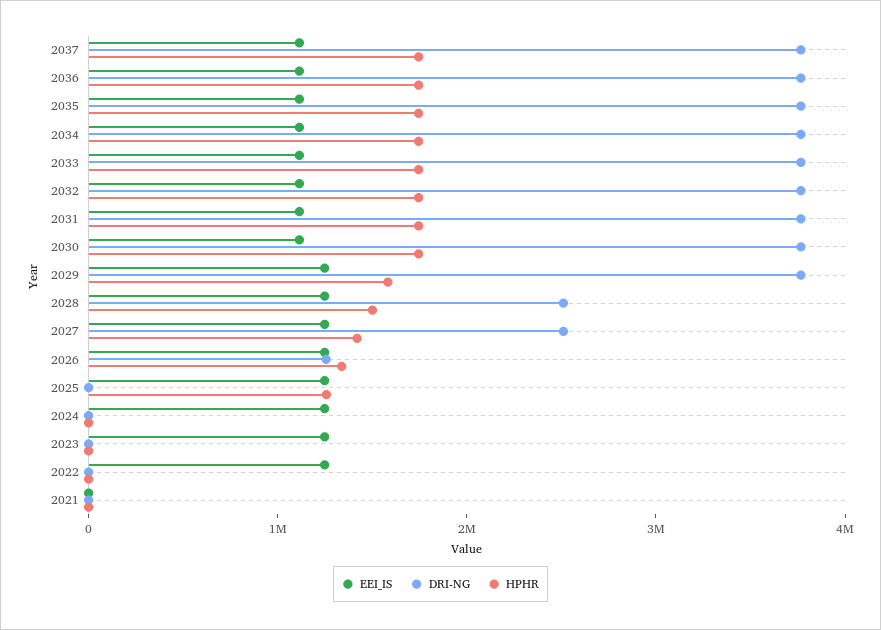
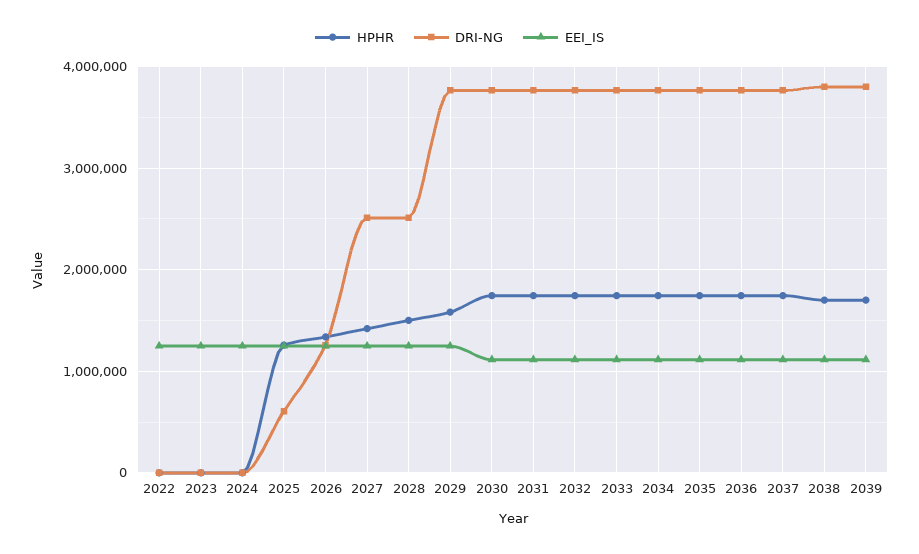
DRI-NG, 2025: 0 -> 600000
EEI_IS, 2021: 0 -> none
DRI-NG, 2021: 0 -> none
HPHR, 2021: 0 -> none
HPHR, 2038: none -> 1700000
DRI-NG, 2038: none -> 3800000
EEI_IS, 2038: none -> 1100000
HPHR, 2039: none -> 1700000
DRI-NG, 2039: none -> 3800000
EEI_IS, 2039: none -> 1100000

